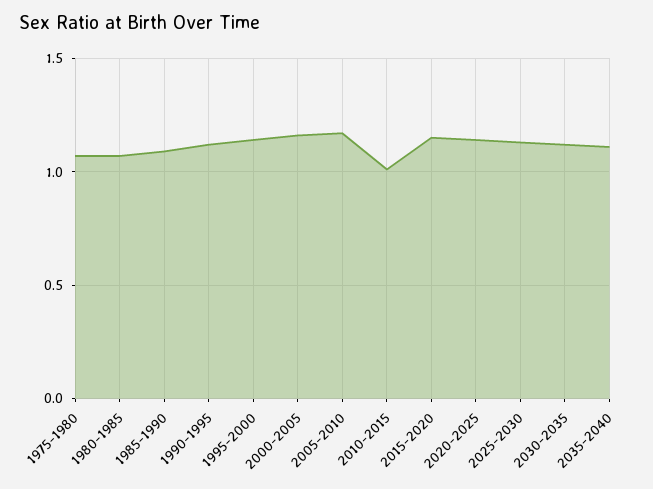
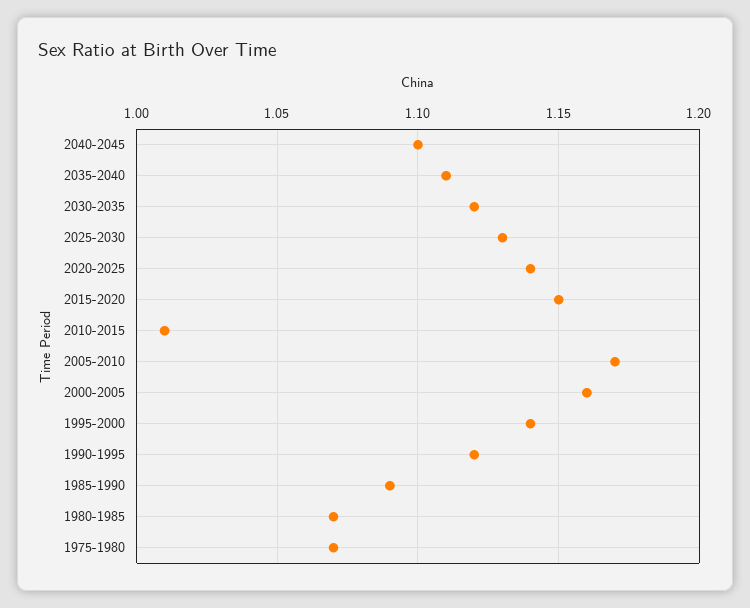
2040-2045: none -> 1.1

